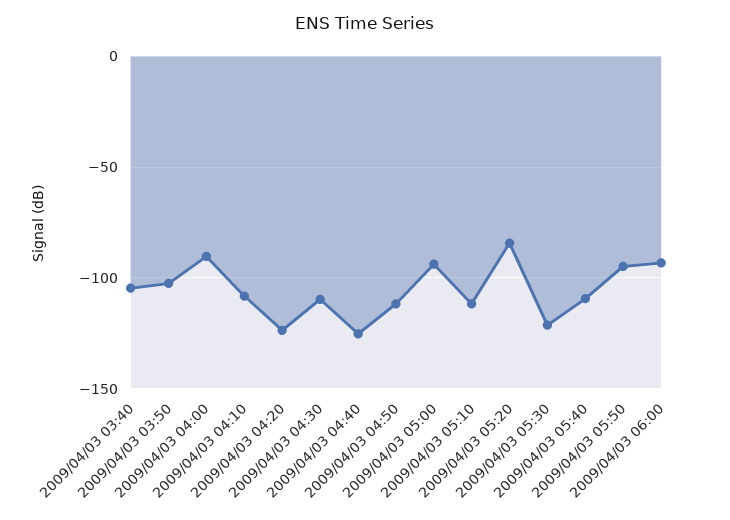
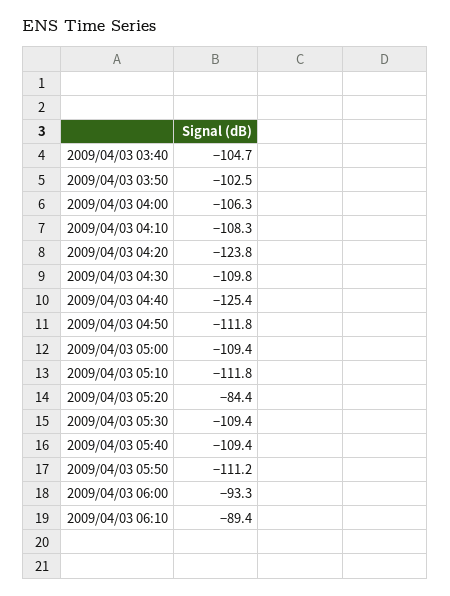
2009/04/03 04:00: -90 -> -106.3
2009/04/03 05:00: -95 -> -109.4
2009/04/03 05:30: -120 -> -109.4
2009/04/03 05:50: -95 -> -111.2
2009/04/03 06:10: none -> -89.4

